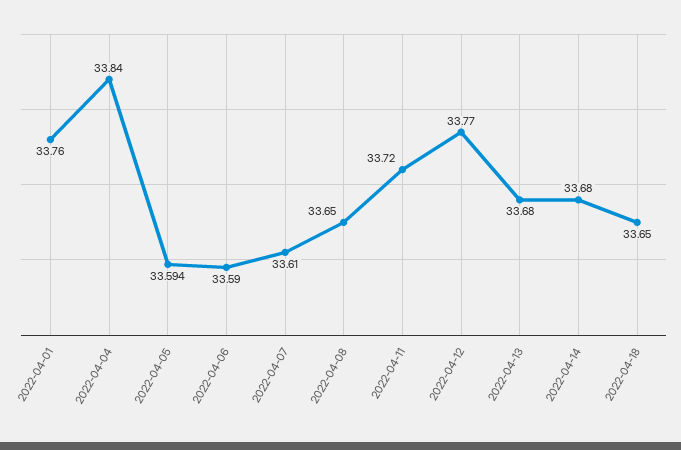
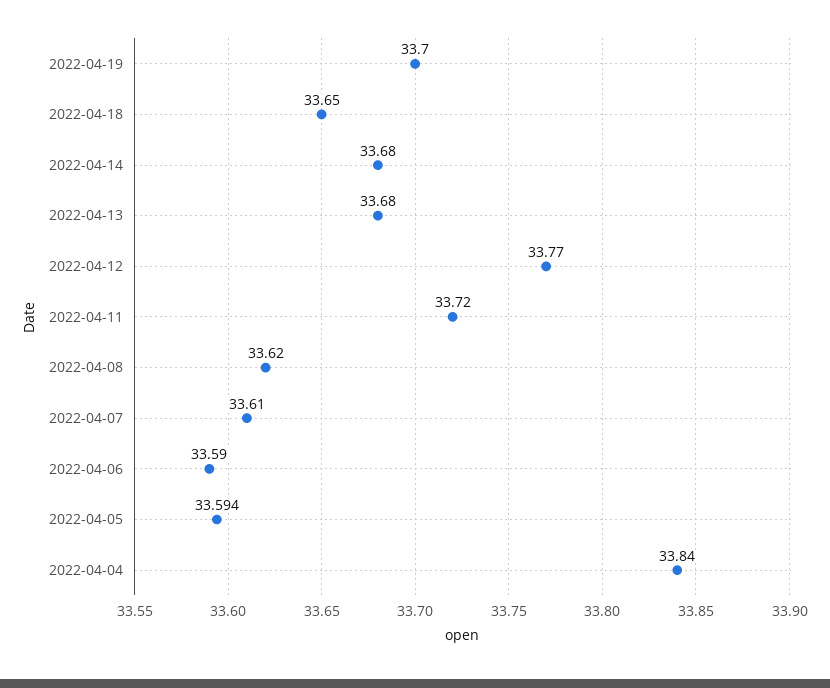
2022-04-01: 33.76 -> none
2022-04-08: 33.65 -> 33.62
2022-04-19: none -> 33.7

